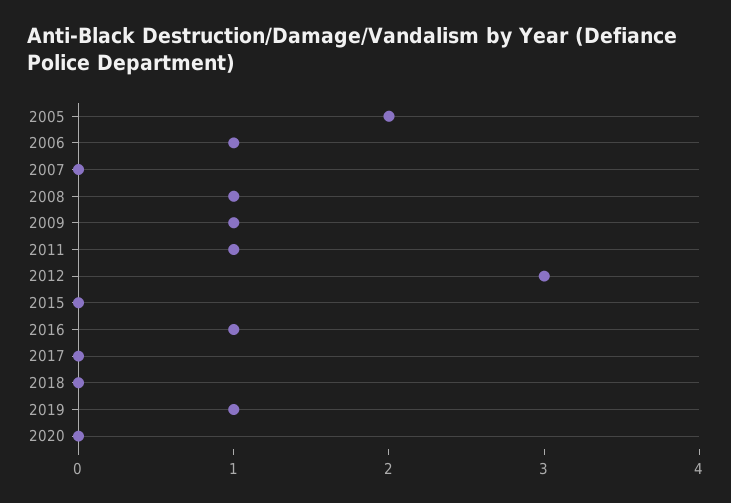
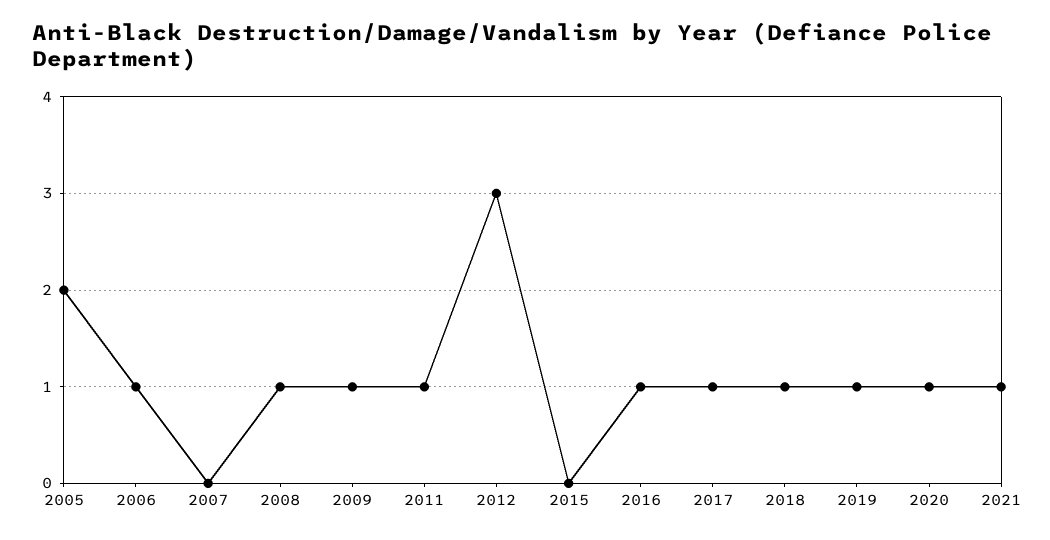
2017: 0 -> 1
2018: 0 -> 1
2020: 0 -> 1
2021: none -> 1

